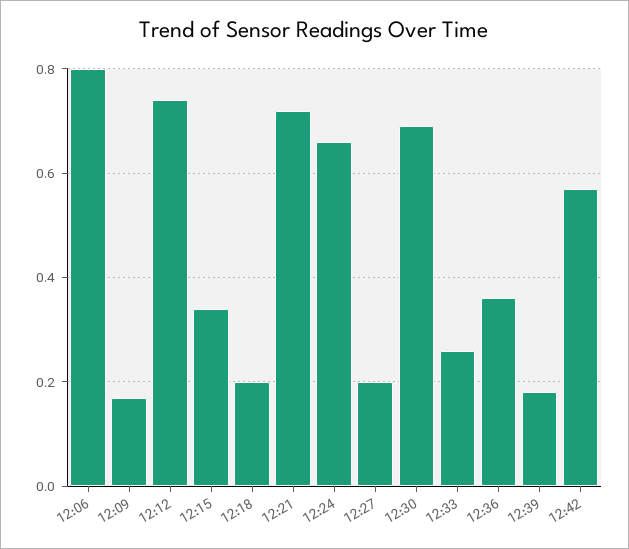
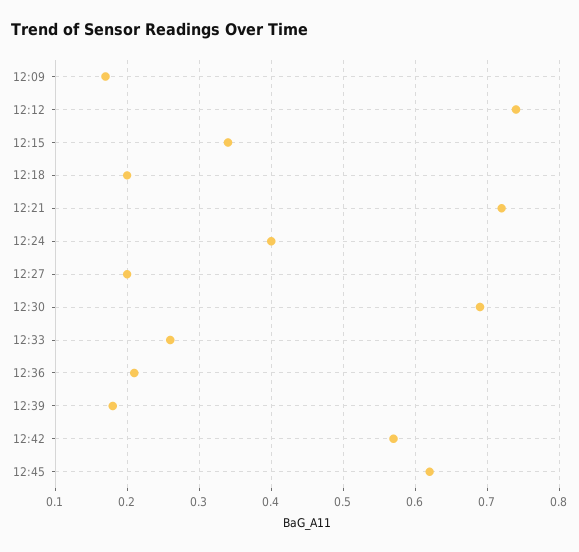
12:06: 0.8 -> none
12:24: 0.65 -> 0.4
12:36: 0.35 -> 0.21
12:45: none -> 0.62

